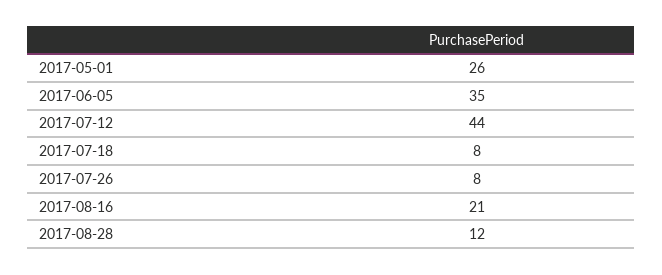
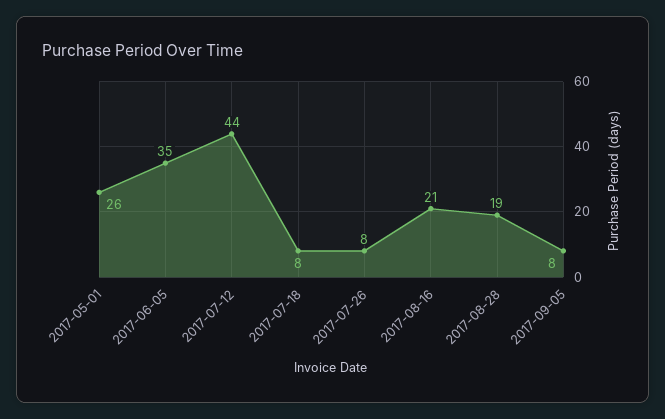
2017-08-28: 12 -> 19
2017-09-05: none -> 8

